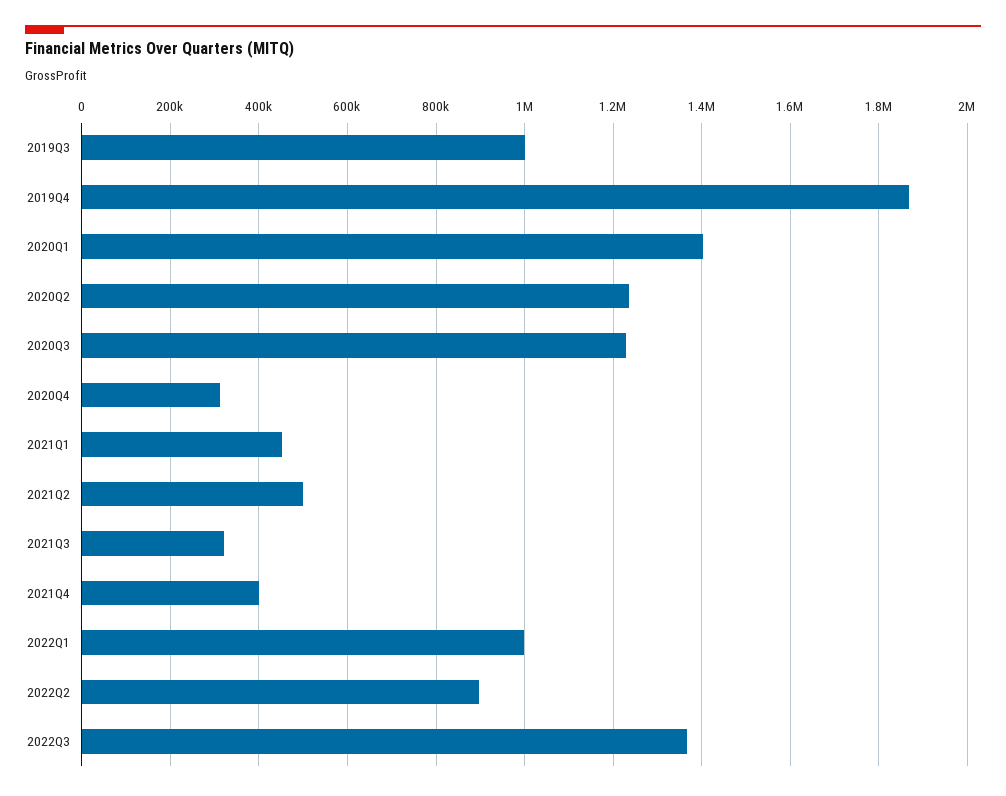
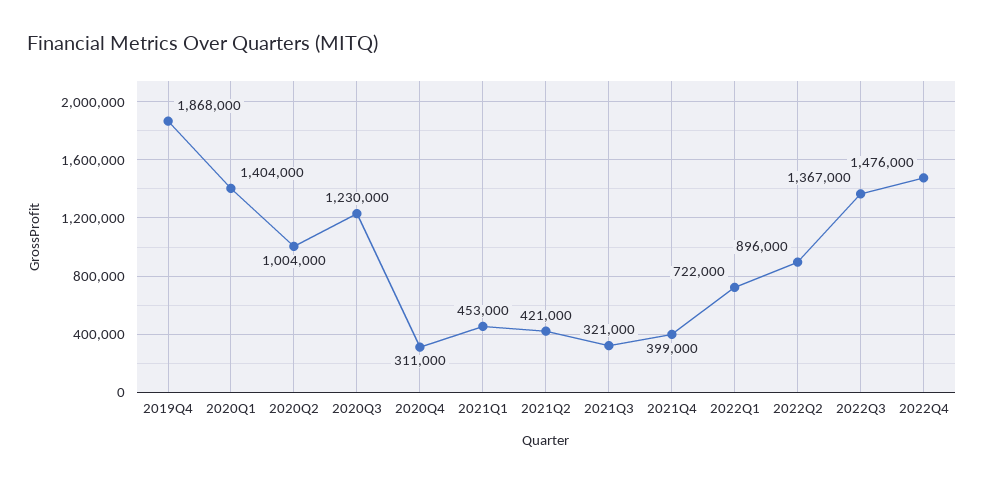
2019Q3: 1000000 -> none
2020Q2: 1240000 -> 1004000
2021Q2: 500000 -> 421000
2022Q1: 1000000 -> 722000
2022Q4: none -> 1476000

